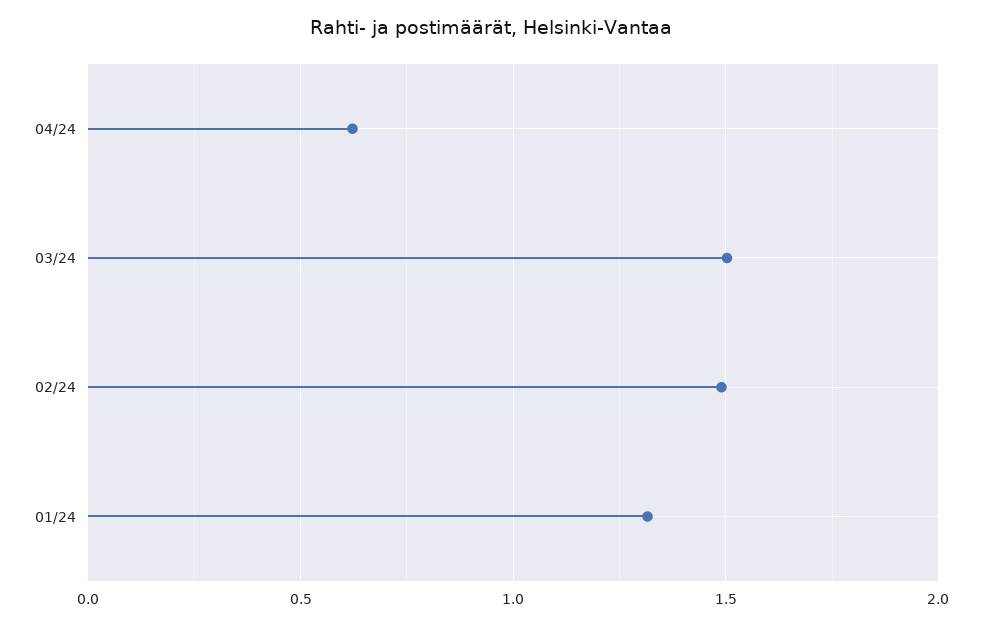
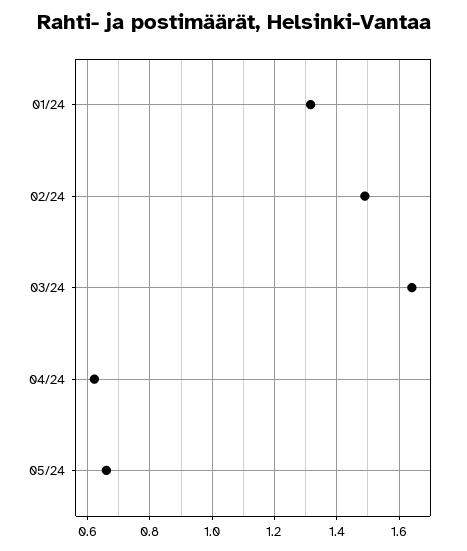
03/24: 1.5 -> 1.64
05/24: none -> 0.66

